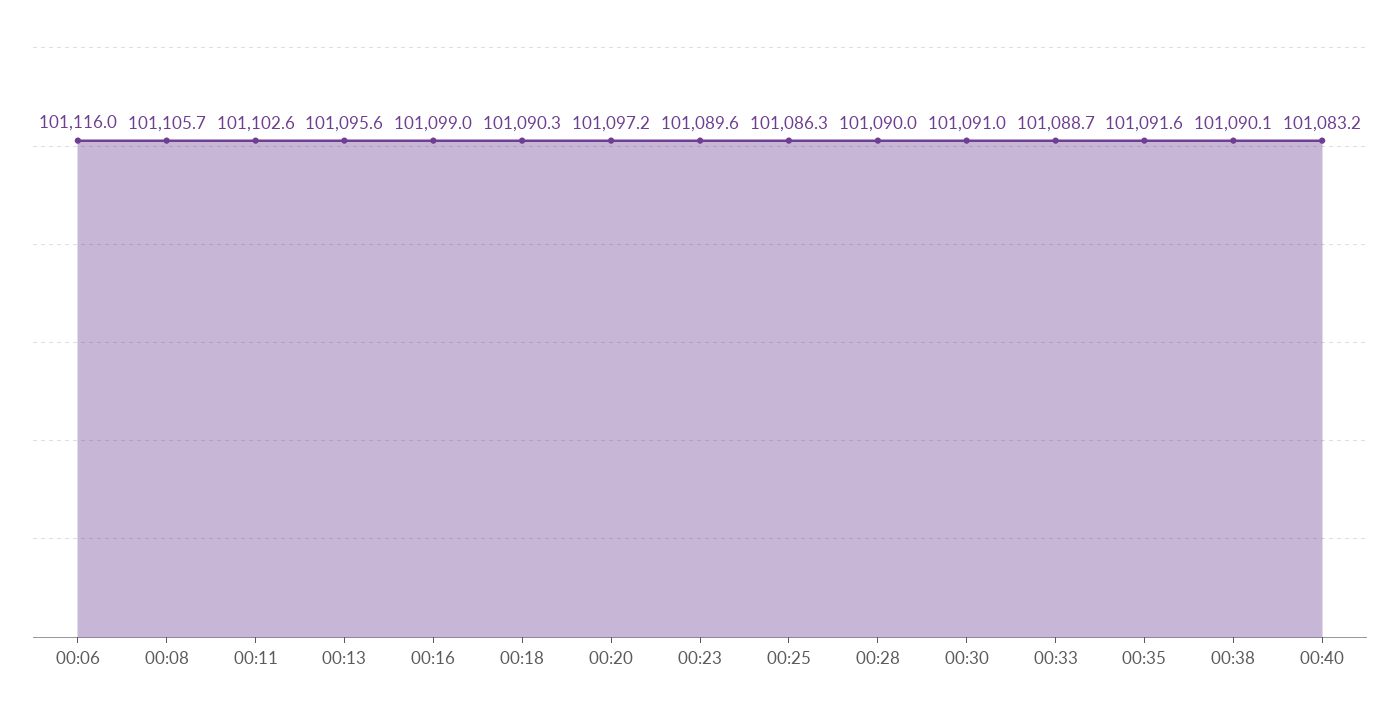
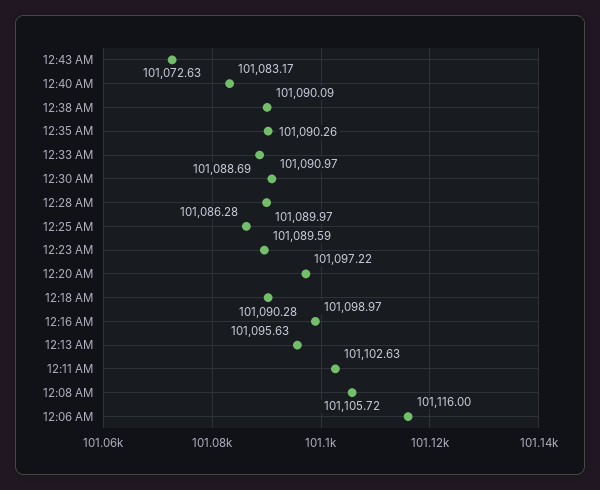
00:35: 101091.6 -> 101090.26
12:43 AM: none -> 101072.63

